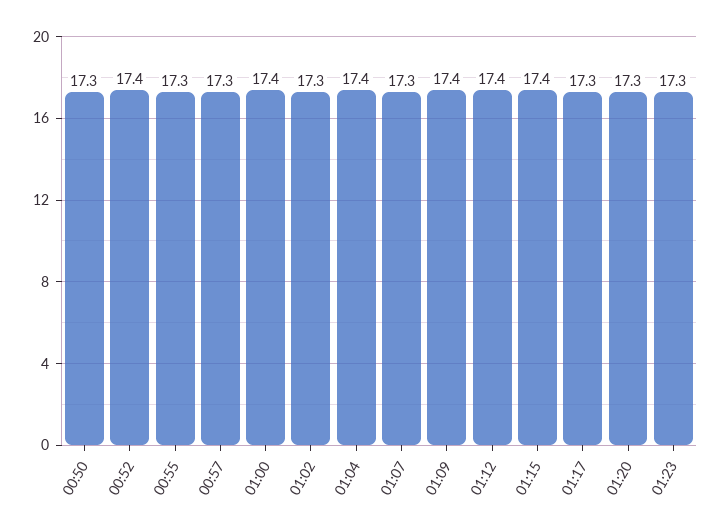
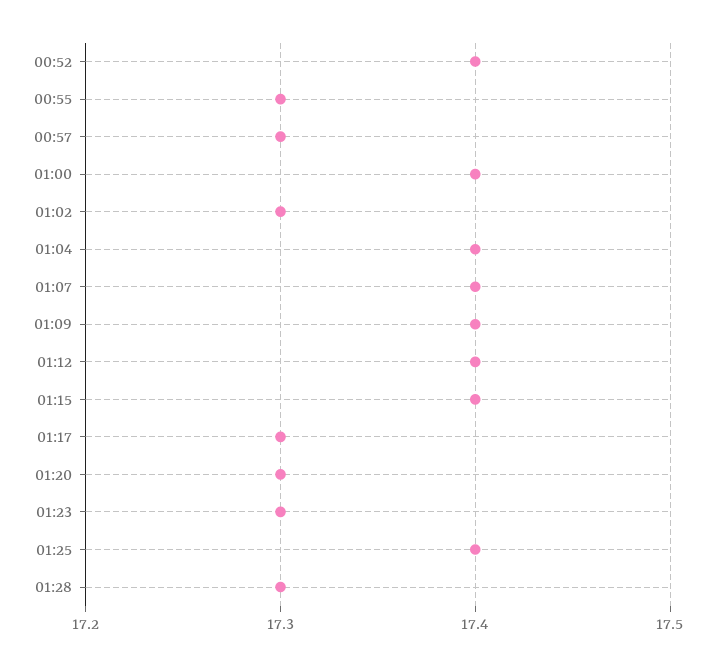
00:50: 17.3 -> none
01:07: 17.3 -> 17.4
01:25: none -> 17.4
01:28: none -> 17.3

